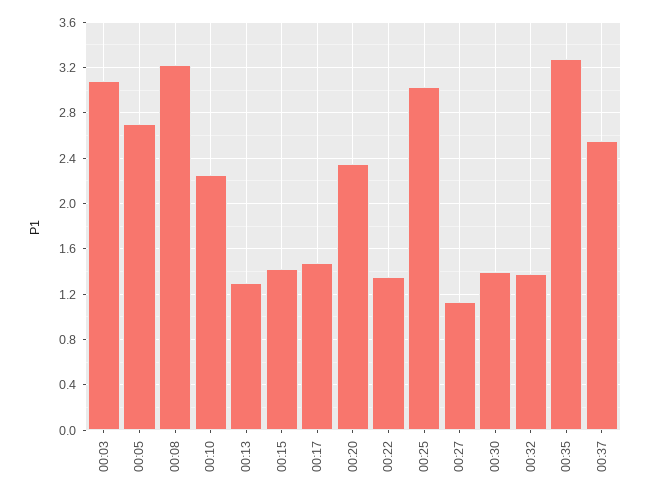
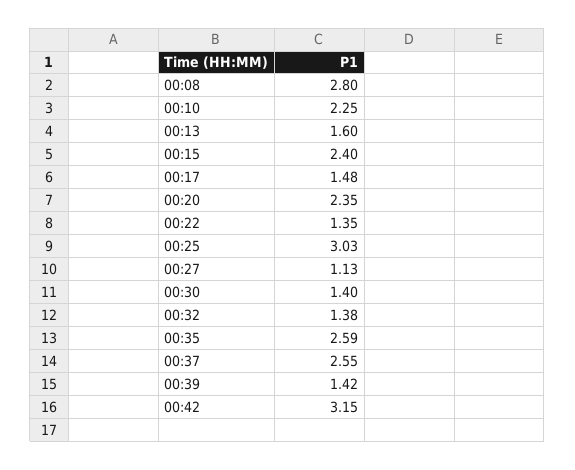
00:03: 3.1 -> none
00:05: 2.7 -> none
00:08: 3.2 -> 2.8
00:13: 1.3 -> 1.6
00:15: 1.4 -> 2.4
00:35: 3.3 -> 2.59
00:39: none -> 1.42
00:42: none -> 3.15

